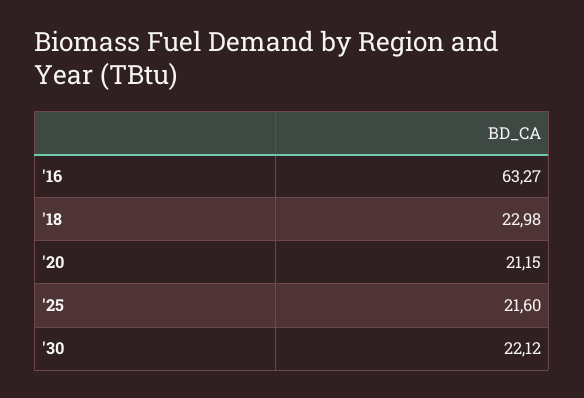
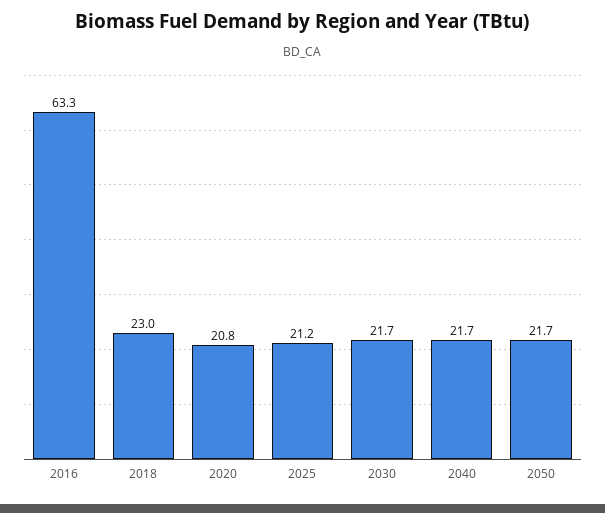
'20: 21.15 -> 20.8
'25: 21.6 -> 21.2
'30: 22.12 -> 21.7
2040: none -> 21.7
2050: none -> 21.7

